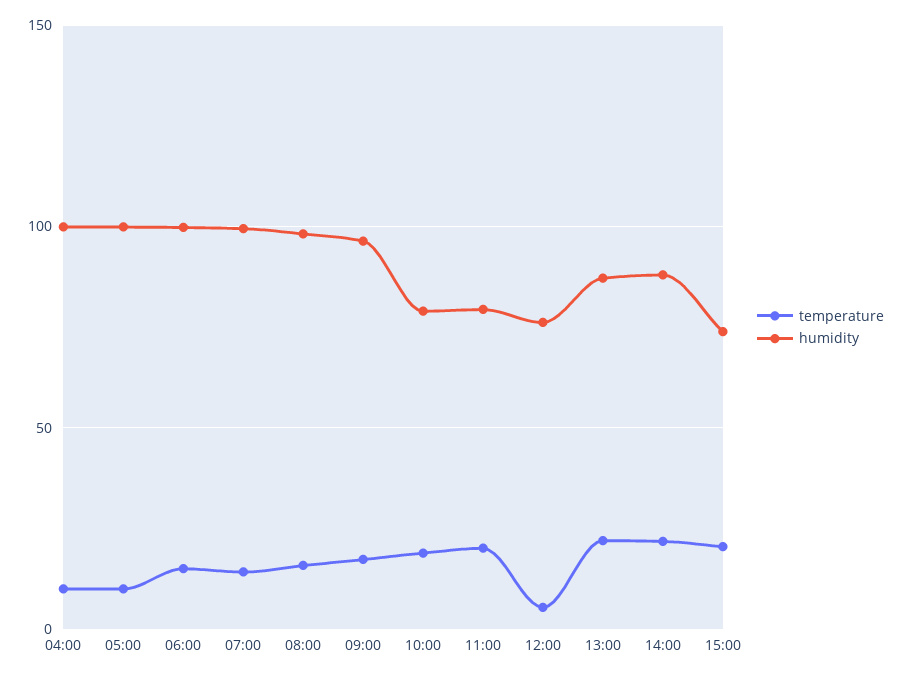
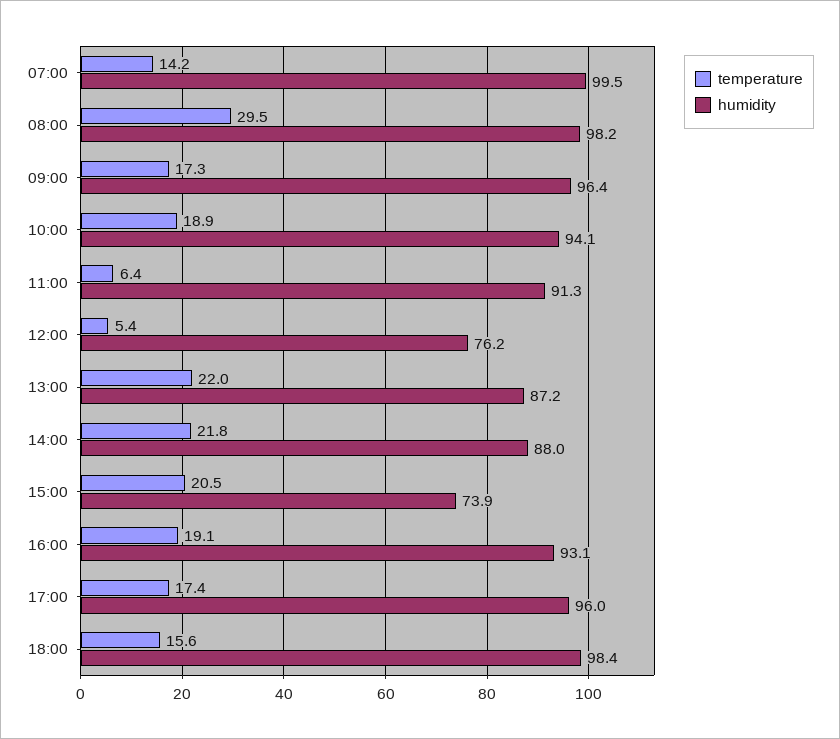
temperature, 04:00: 10 -> none
humidity, 04:00: 100 -> none
temperature, 05:00: 10 -> none
humidity, 05:00: 100 -> none
temperature, 06:00: 15 -> none
humidity, 06:00: 100 -> none
temperature, 08:00: 15 -> 29.5
humidity, 10:00: 80 -> 94.1
temperature, 11:00: 20 -> 6.4
humidity, 11:00: 80 -> 91.3
temperature, 16:00: none -> 19.1
humidity, 16:00: none -> 93.1
temperature, 17:00: none -> 17.4
humidity, 17:00: none -> 96
temperature, 18:00: none -> 15.6
humidity, 18:00: none -> 98.4

